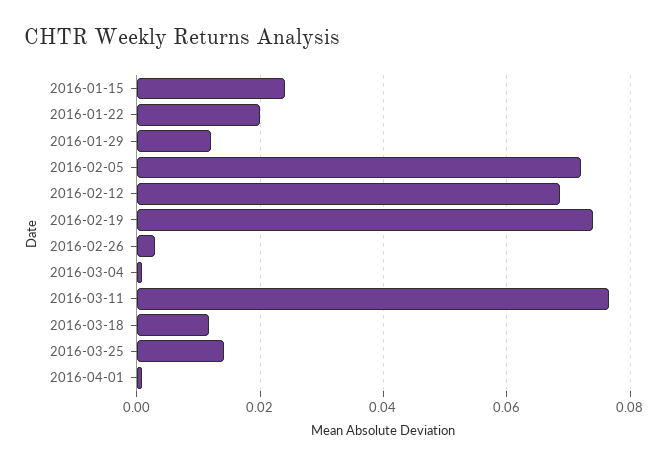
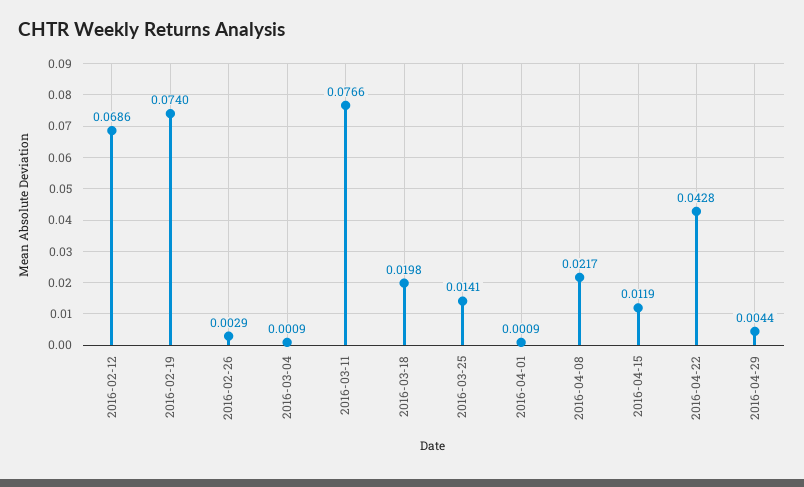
2016-01-15: 0.024 -> none
2016-01-22: 0.02 -> none
2016-01-29: 0.012 -> none
2016-02-05: 0.072 -> none
2016-03-18: 0.012 -> 0.0198
2016-04-08: none -> 0.0217
2016-04-15: none -> 0.0119
2016-04-22: none -> 0.0428
2016-04-29: none -> 0.0044

